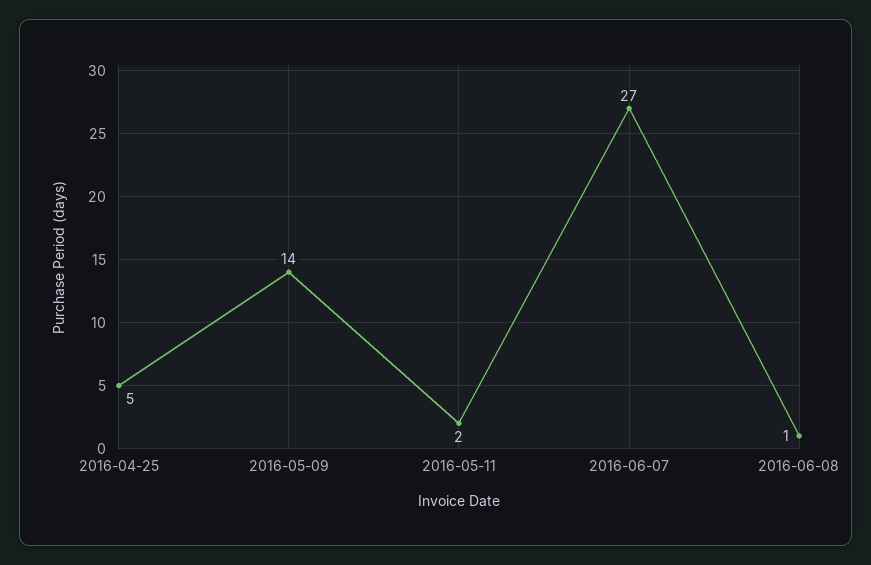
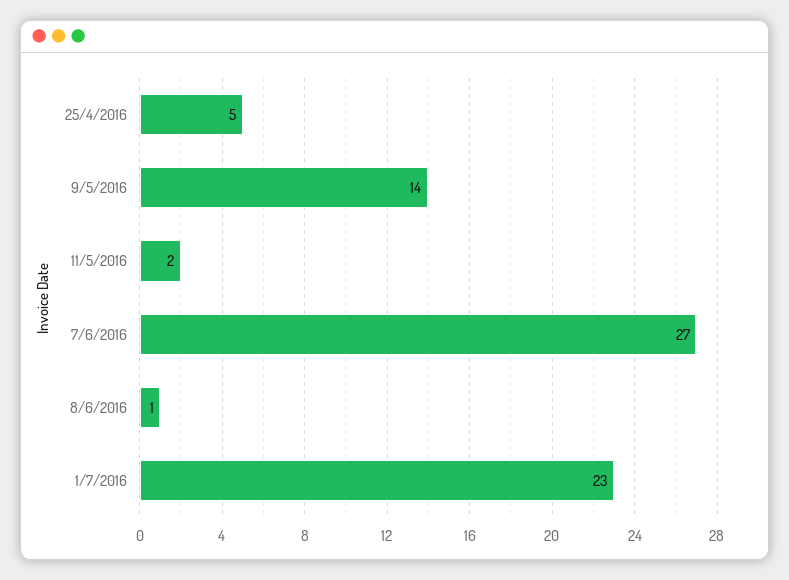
1/7/2016: none -> 23

